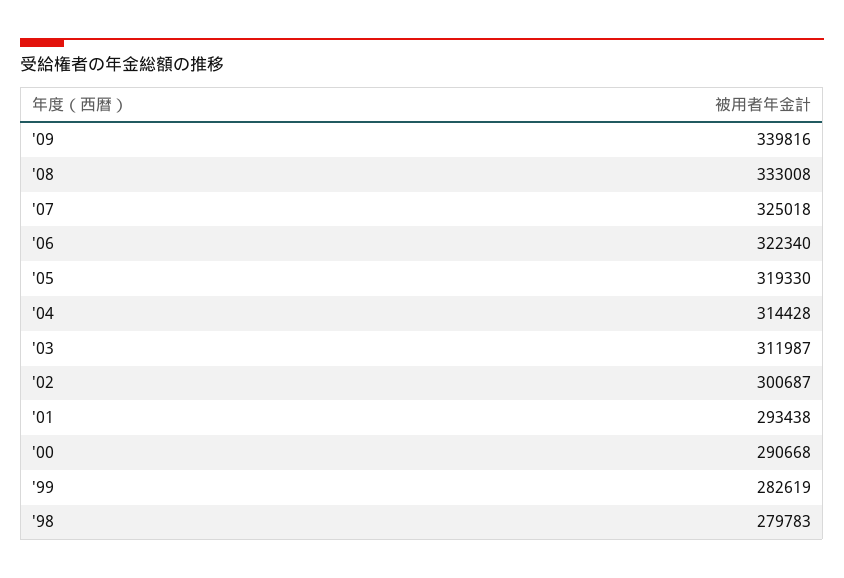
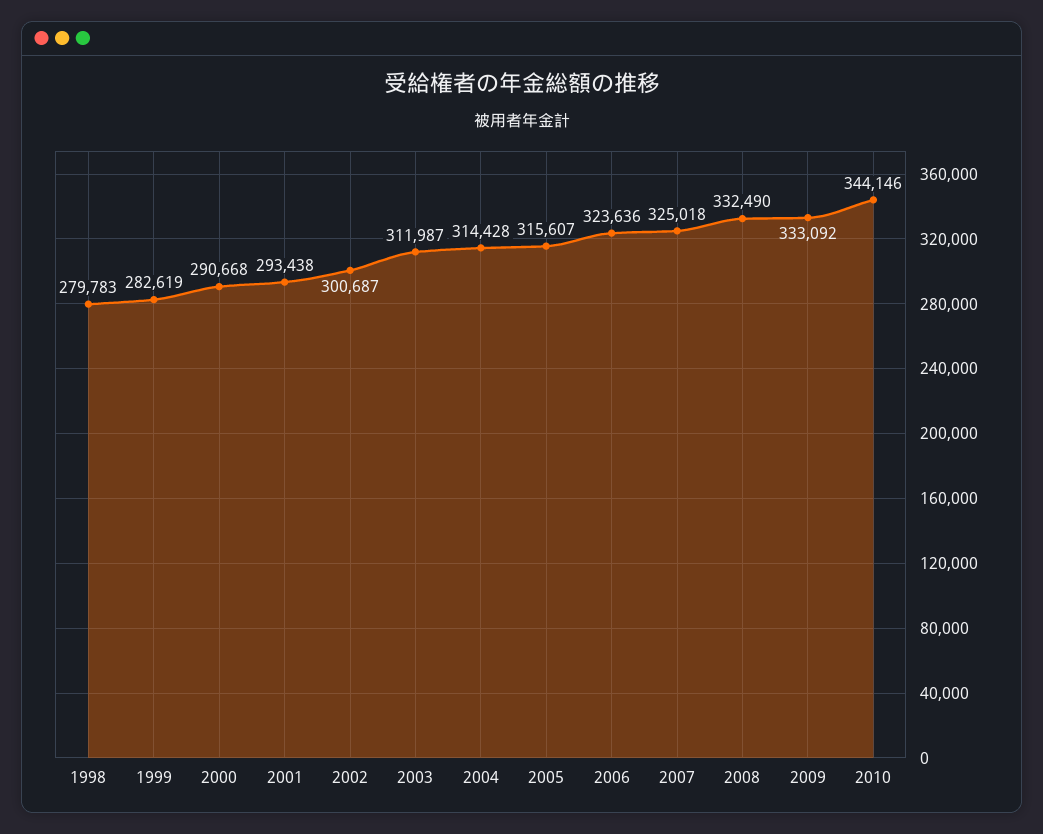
'09: 339816 -> 333092
'08: 333008 -> 332490
'06: 322340 -> 323636
'05: 319330 -> 315607
2010: none -> 344146

